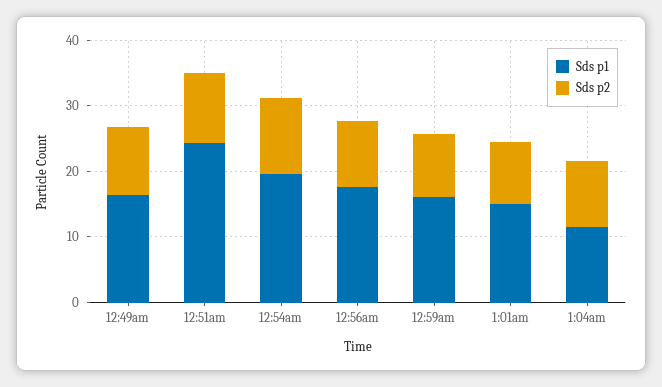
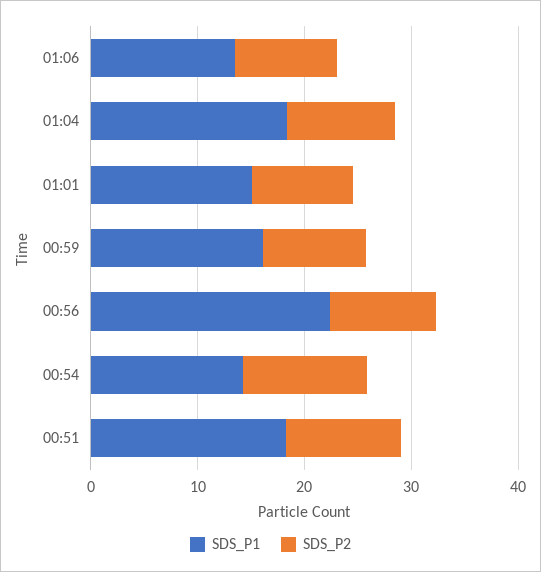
Sds p1, 12:49am: 16 -> none
Sds p2, 12:49am: 10 -> none
Sds p1, 12:51am: 24 -> 18
Sds p1, 12:54am: 20 -> 14
Sds p1, 12:56am: 18 -> 22
Sds p1, 1:04am: 12 -> 18
Sds p1, 01:06: none -> 14
Sds p2, 01:06: none -> 10

